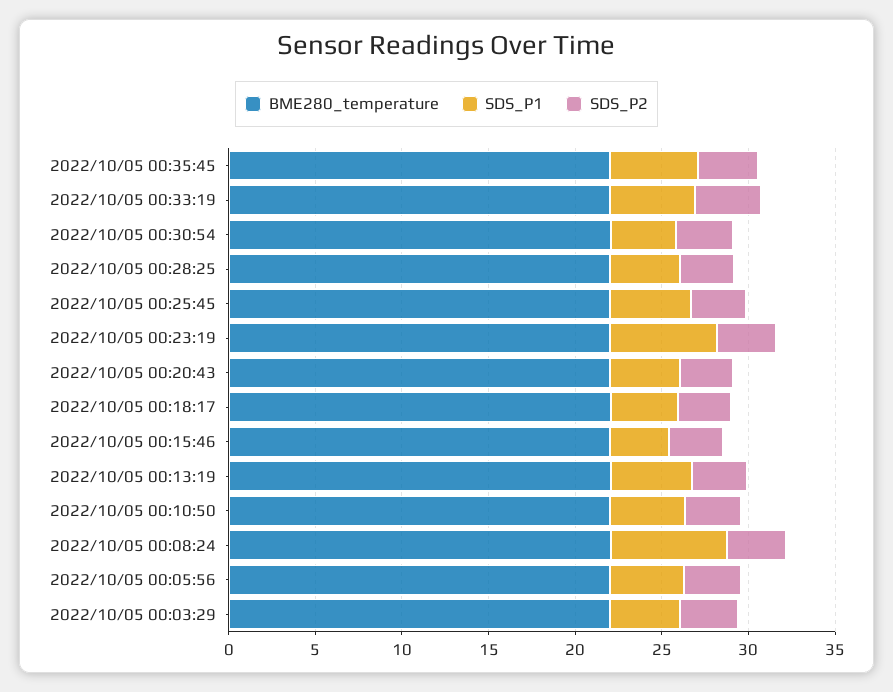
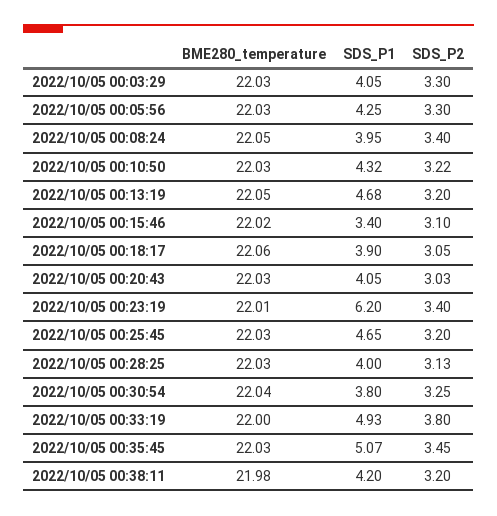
SDS_P1, 2022/10/05 00:08:24: 7 -> 3.95
BME280_temperature, 2022/10/05 00:38:11: none -> 21.98
SDS_P1, 2022/10/05 00:38:11: none -> 4.2
SDS_P2, 2022/10/05 00:38:11: none -> 3.2

